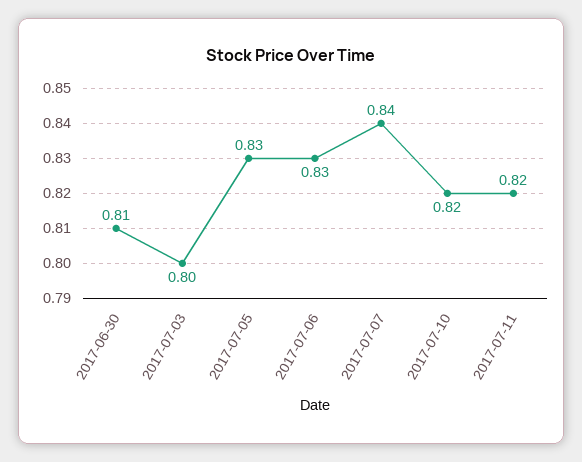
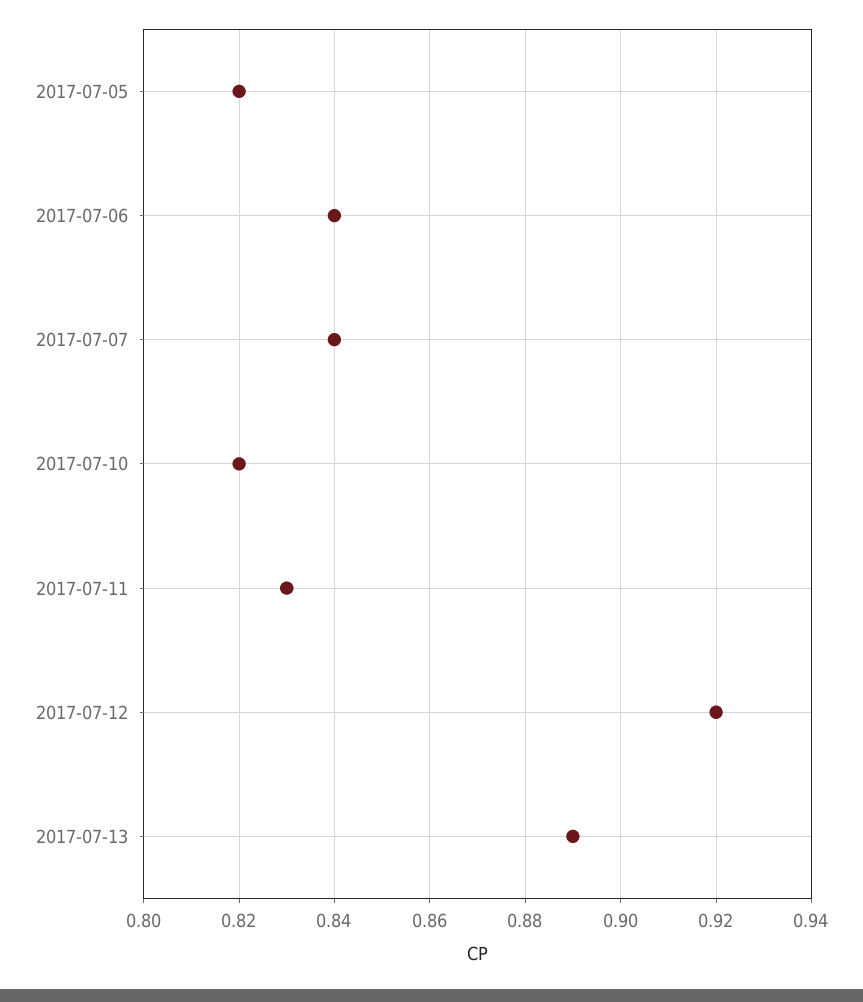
2017-06-30: 0.81 -> none
2017-07-03: 0.8 -> none
2017-07-05: 0.83 -> 0.82
2017-07-06: 0.83 -> 0.84
2017-07-11: 0.82 -> 0.83
2017-07-12: none -> 0.92
2017-07-13: none -> 0.89

